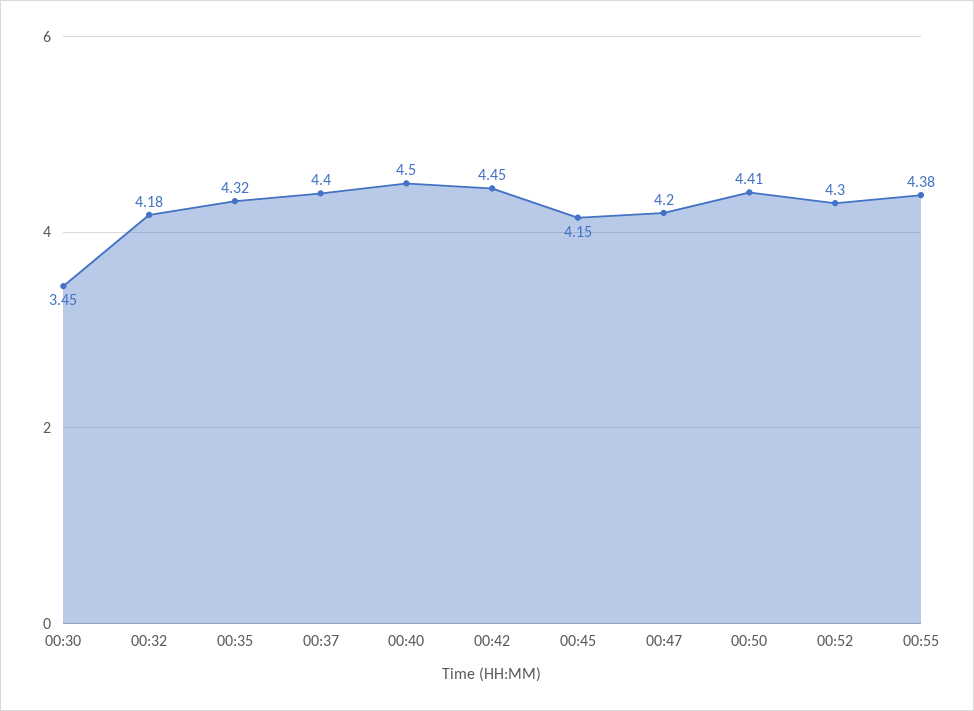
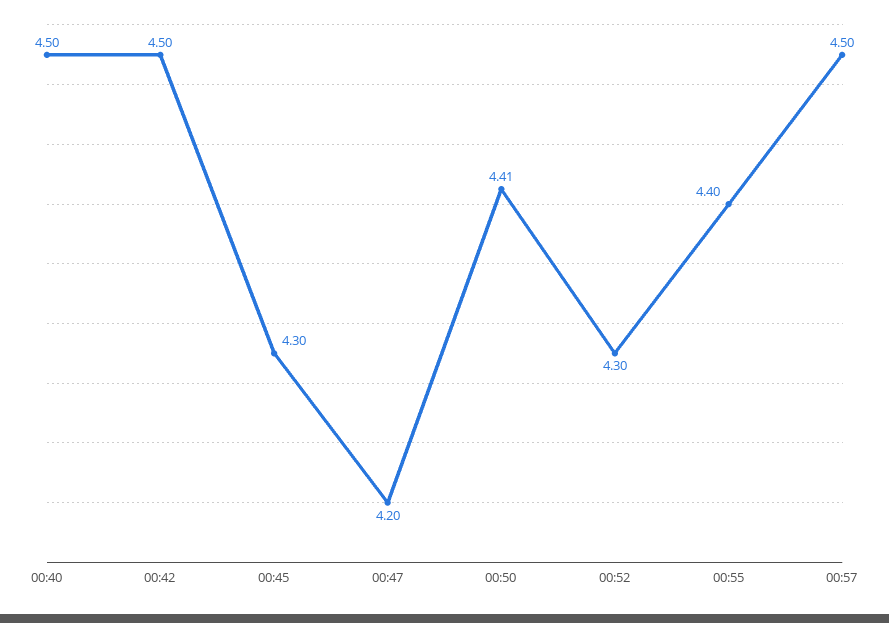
00:30: 3.45 -> none
00:32: 4.18 -> none
00:35: 4.32 -> none
00:37: 4.4 -> none
00:42: 4.45 -> 4.5
00:45: 4.15 -> 4.3
00:55: 4.38 -> 4.4
00:57: none -> 4.5

